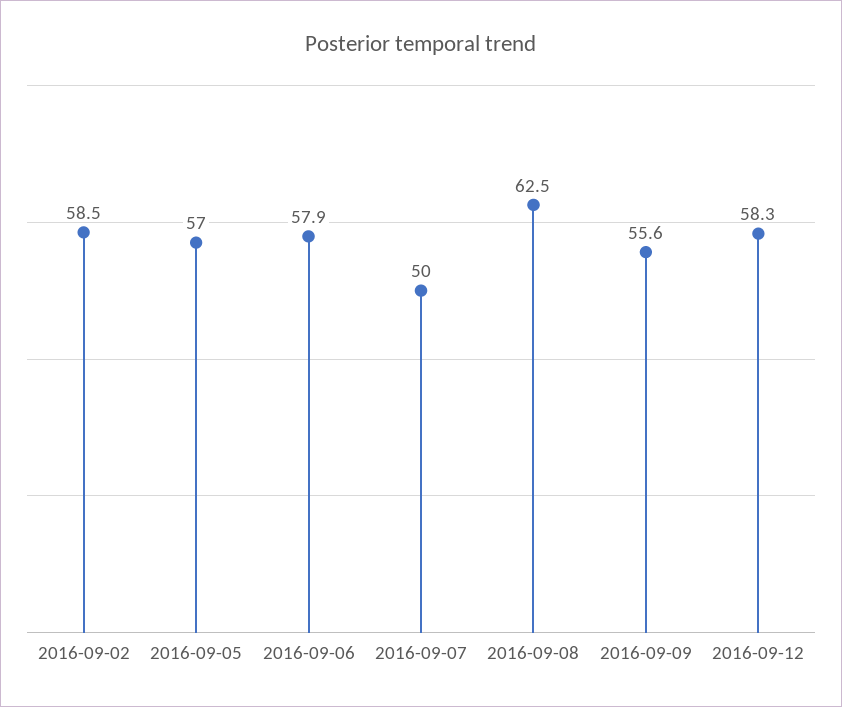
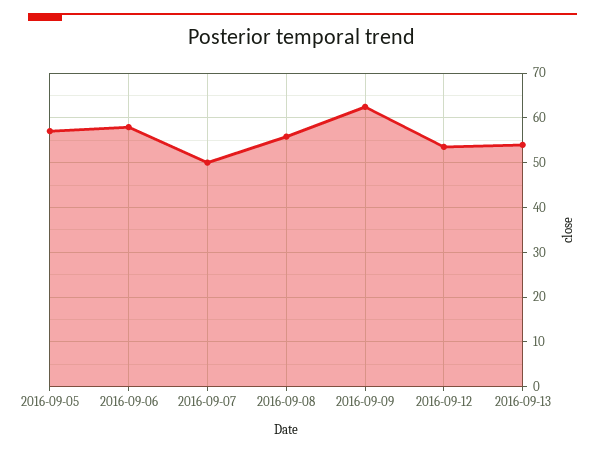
2016-09-02: 58.5 -> none
2016-09-08: 62.5 -> 56
2016-09-09: 55.6 -> 62
2016-09-12: 58.3 -> 54
2016-09-13: none -> 54

